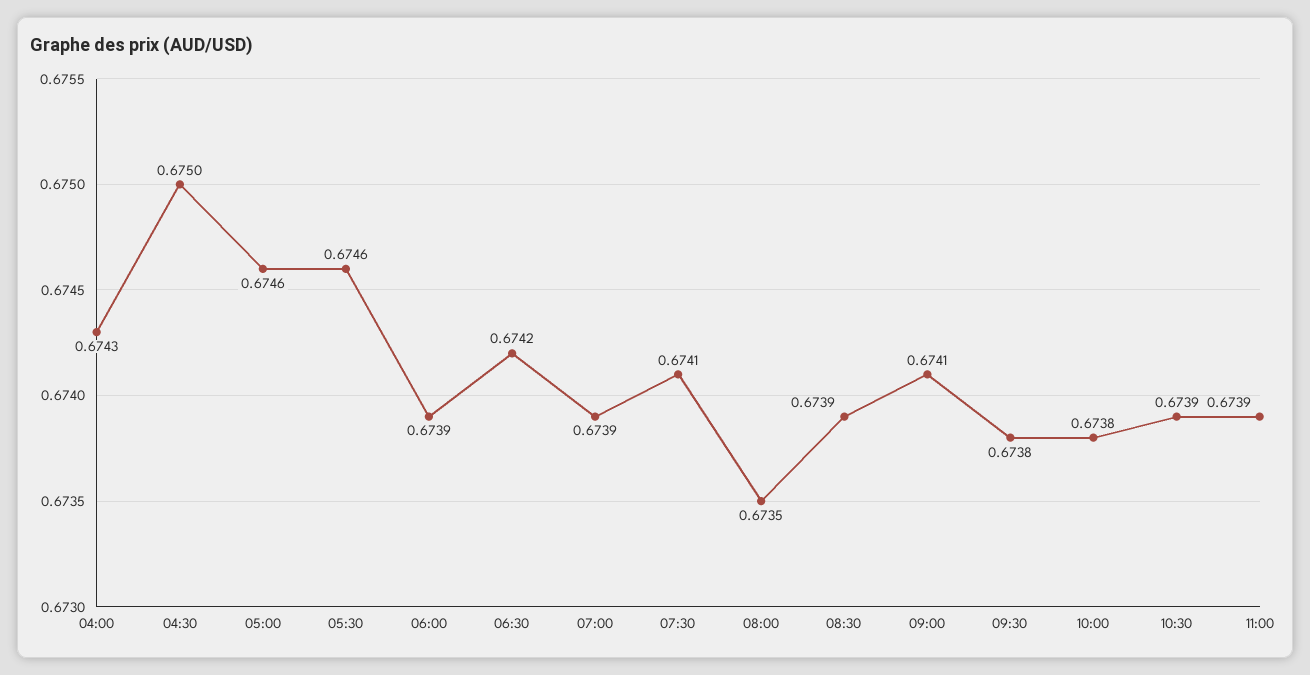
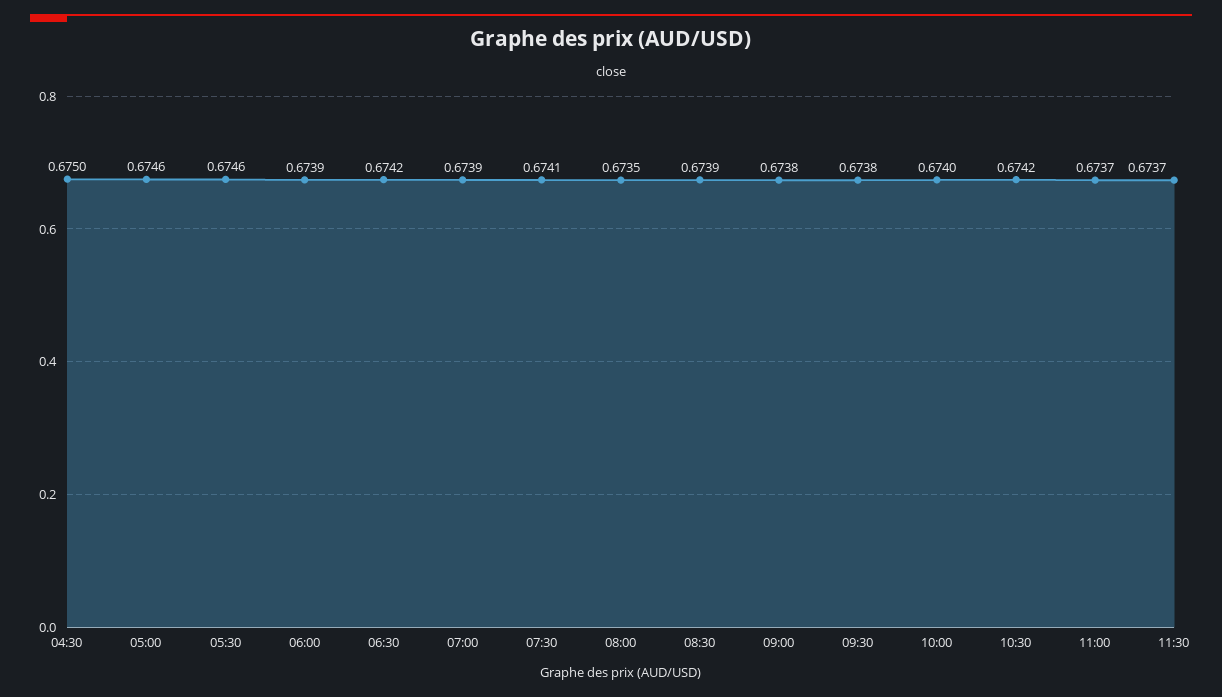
04:00: 0.6743 -> none
09:00: 0.6741 -> 0.6738
10:00: 0.6738 -> 0.674
10:30: 0.6739 -> 0.6742
11:00: 0.6739 -> 0.6737
11:30: none -> 0.6737

